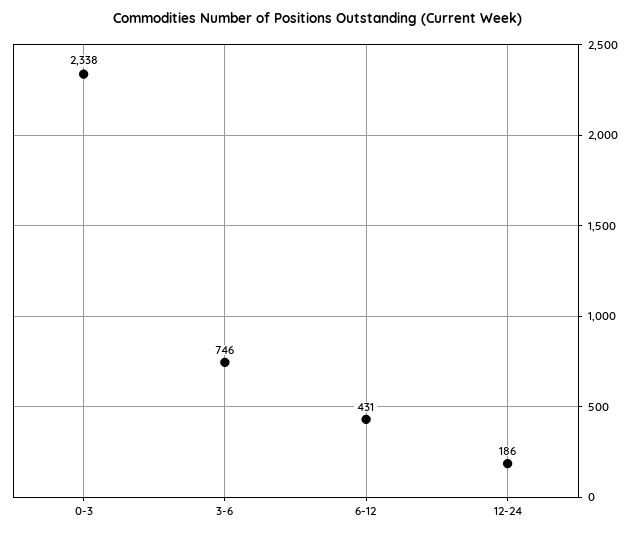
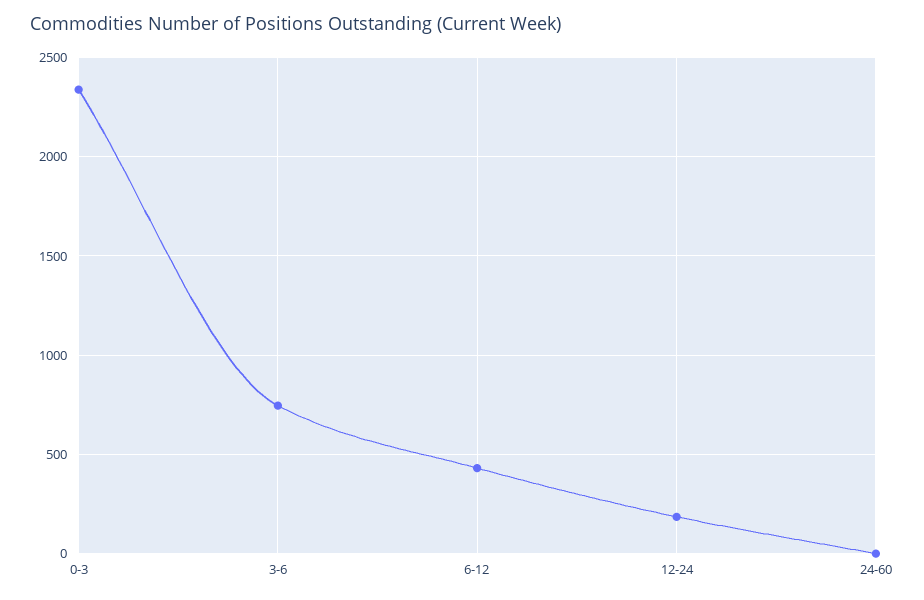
24-60: none -> 0

